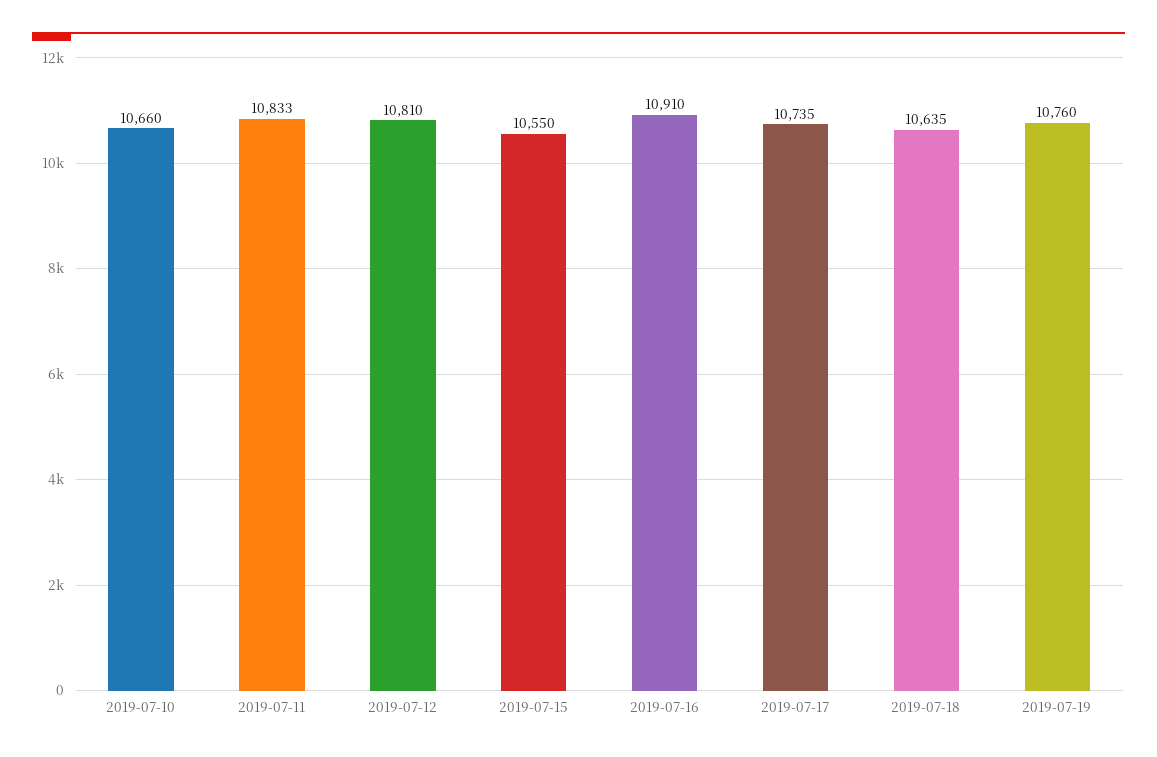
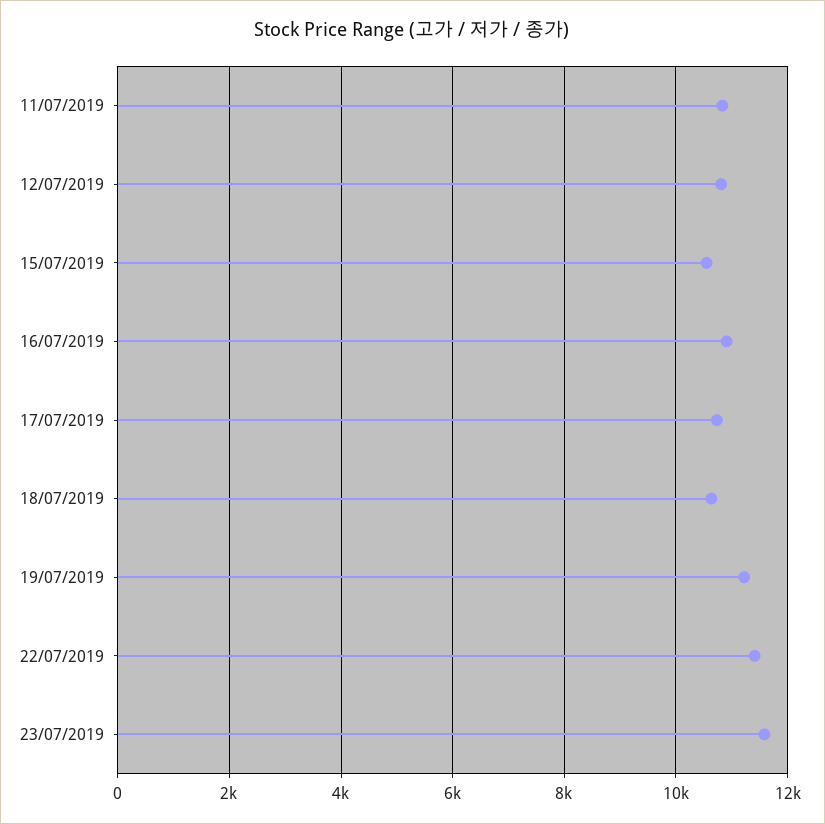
2019-07-10: 10660 -> none
2019-07-19: 10760 -> 11200
22/07/2019: none -> 11400
23/07/2019: none -> 11600

